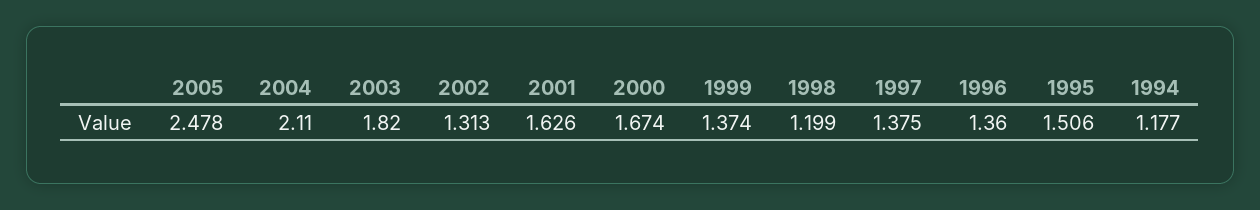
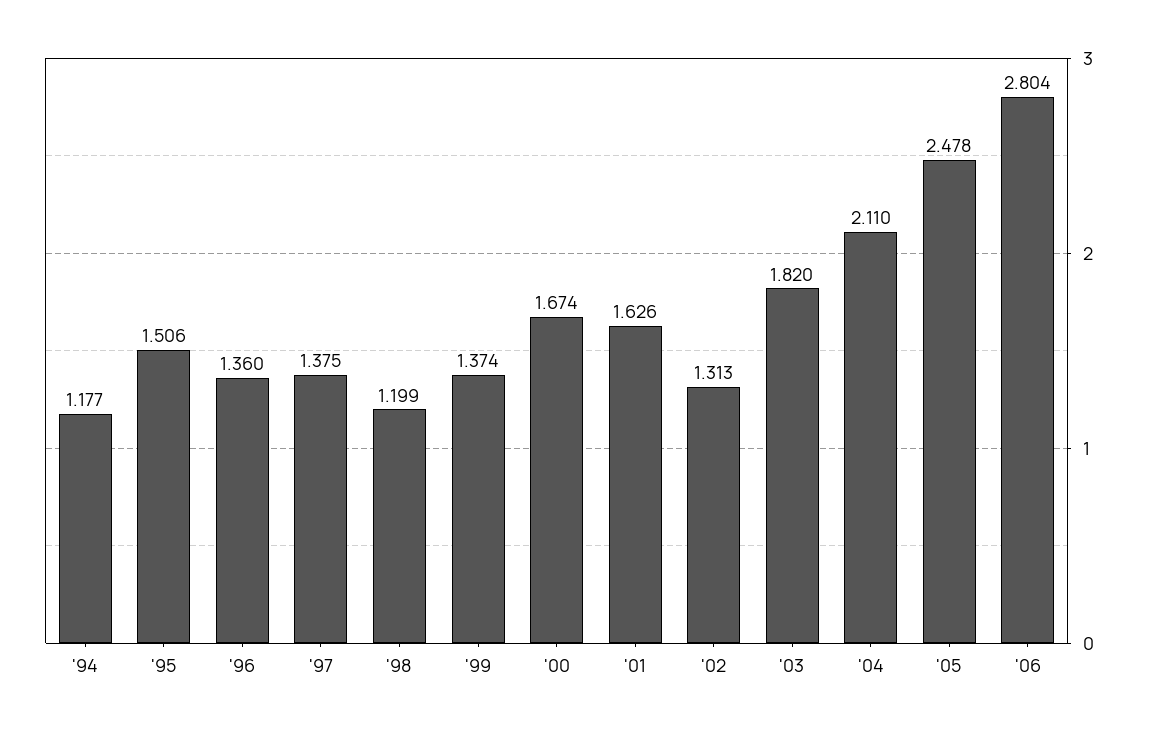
'06: none -> 2.804

